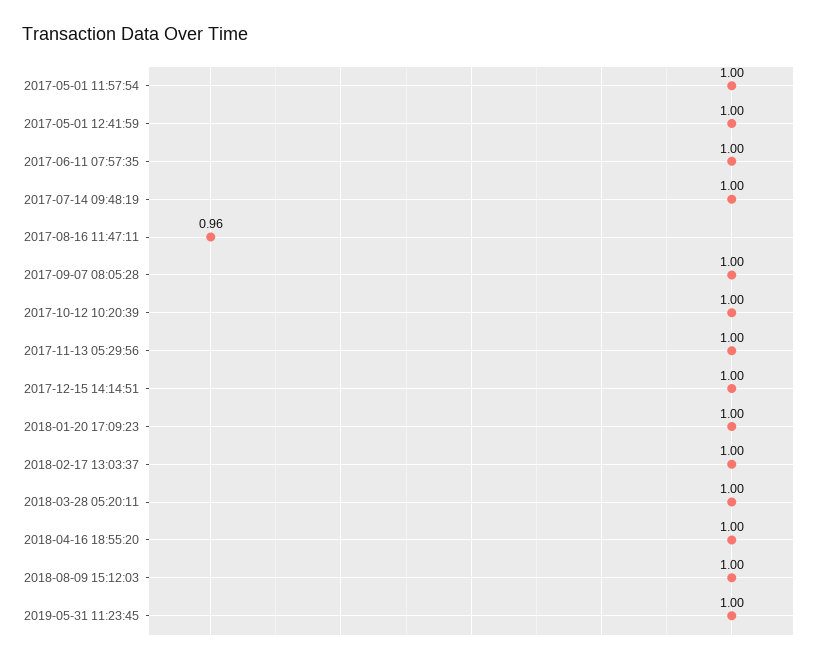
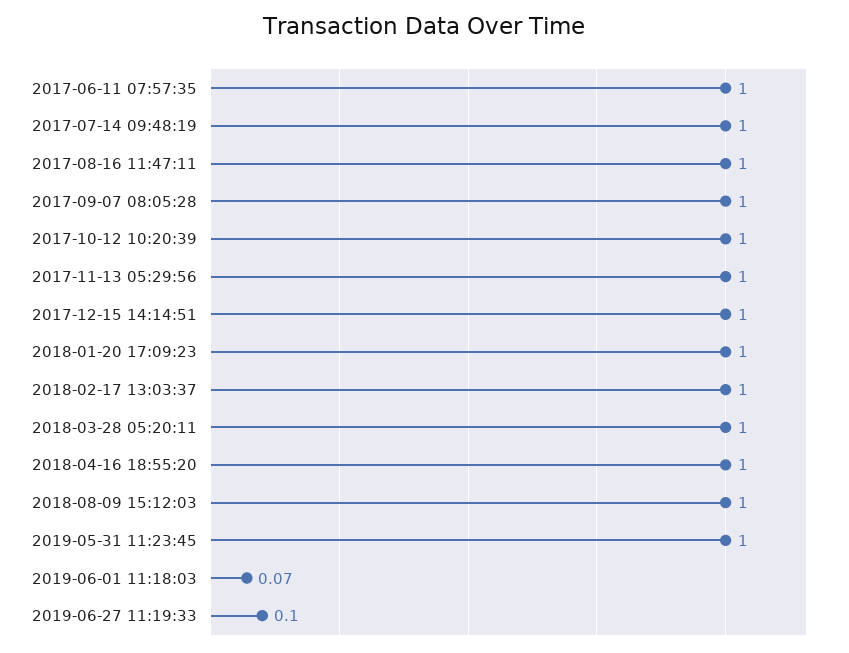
2017-05-01 11:57:54: 1 -> none
2017-05-01 12:41:59: 1 -> none
2017-08-16 11:47:11: 0.96 -> 1
2019-06-01 11:18:03: none -> 0.07
2019-06-27 11:19:33: none -> 0.1

